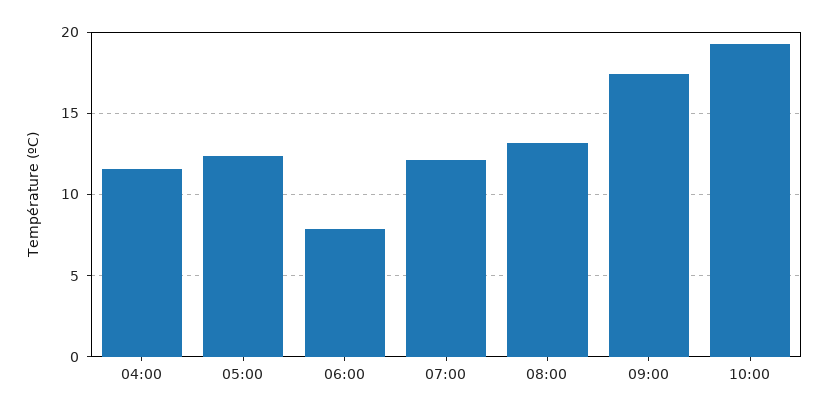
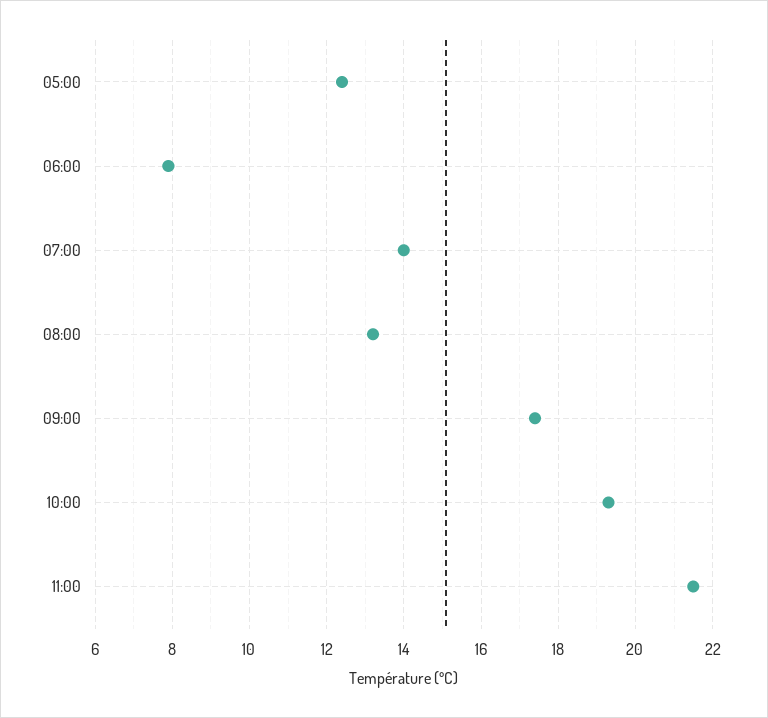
04:00: 11.5 -> none
07:00: 12 -> 14
11:00: none -> 21.5

